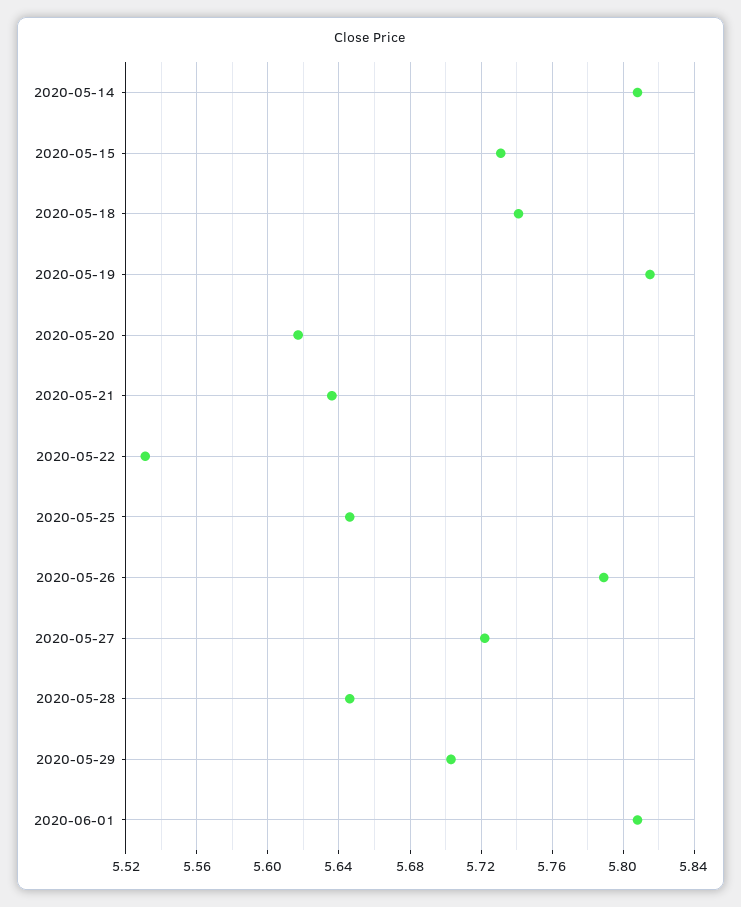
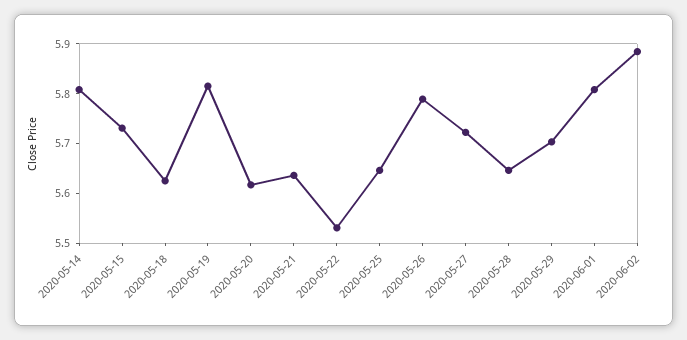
2020-05-18: 5.74 -> 5.62
2020-06-02: none -> 5.88

